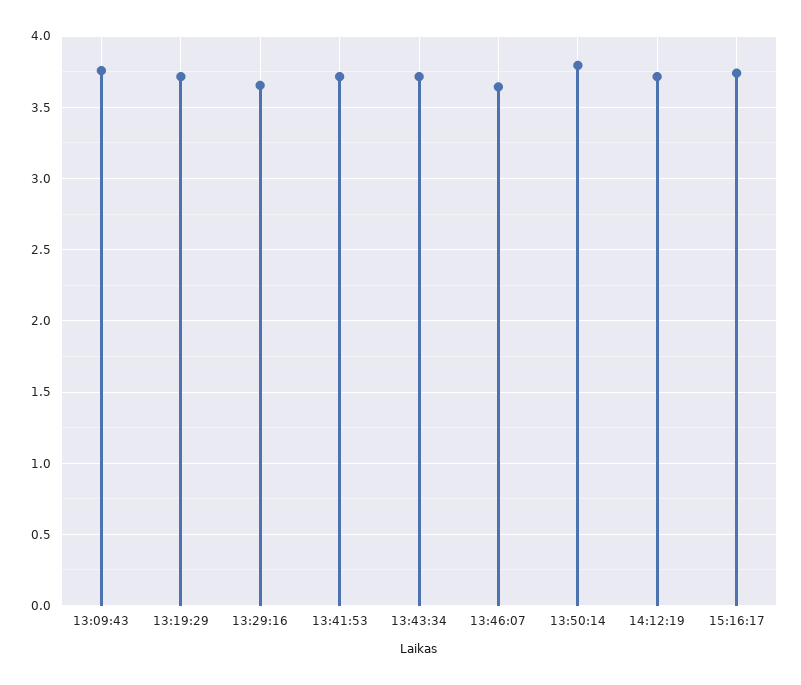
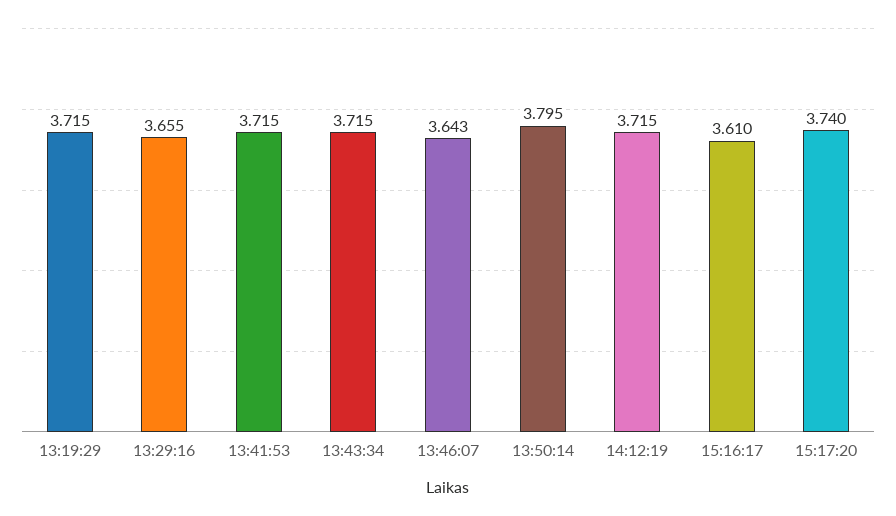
13:09:43: 3.75 -> none
15:16:17: 3.75 -> 3.61
15:17:20: none -> 3.74

